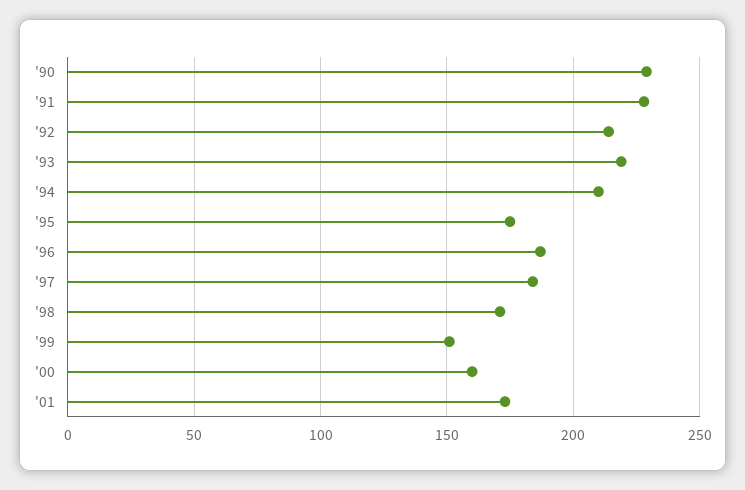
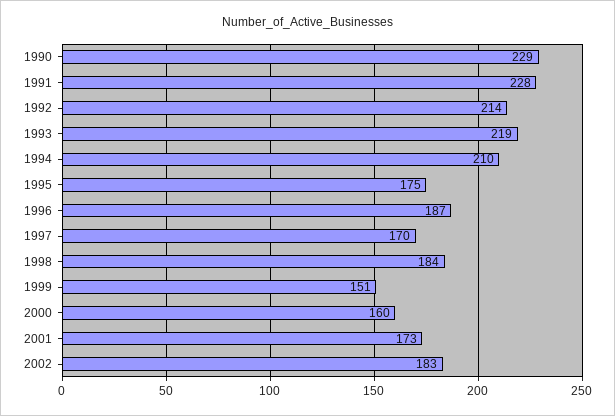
'97: 185 -> 170
'98: 170 -> 184
2002: none -> 183

